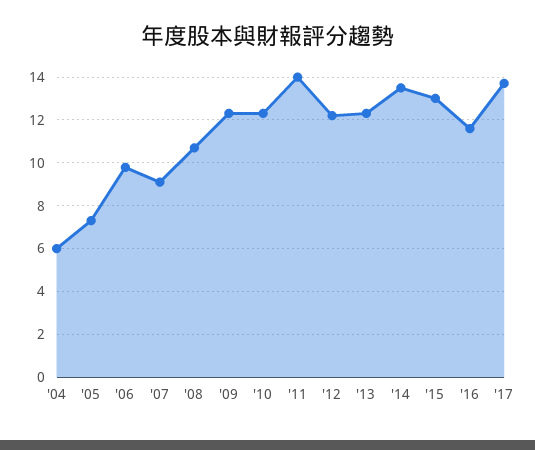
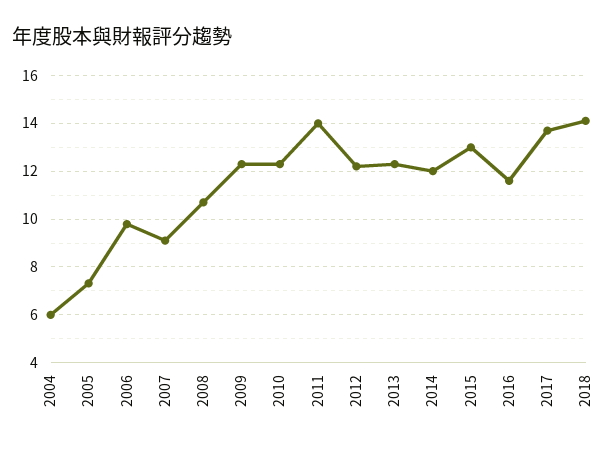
'14: 13.5 -> 12
2018: none -> 14

